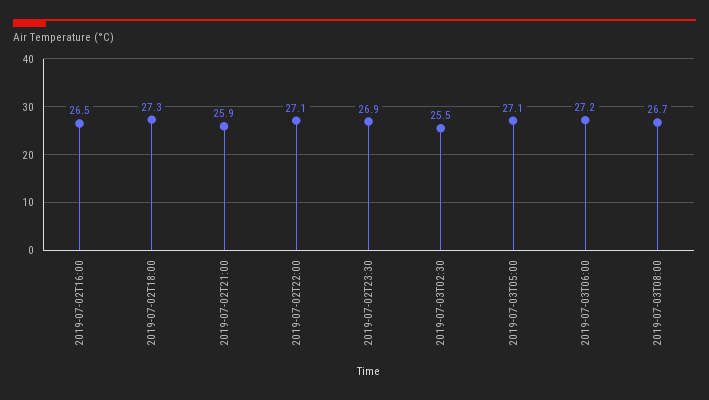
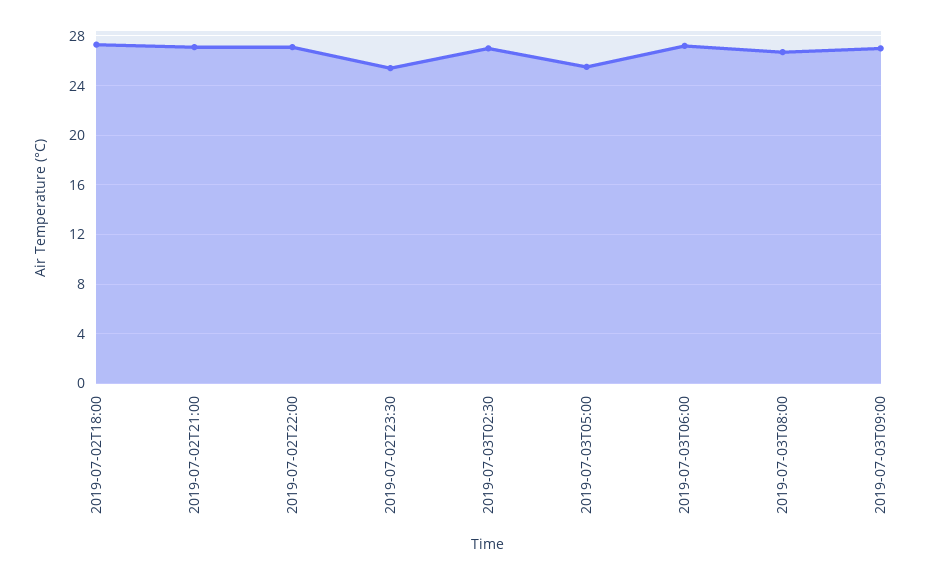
2019-07-02T16:00: 26.5 -> none
2019-07-02T21:00: 25.9 -> 27
2019-07-02T23:30: 26.9 -> 25.5
2019-07-03T02:30: 25.5 -> 27
2019-07-03T05:00: 27.1 -> 25.5
2019-07-03T09:00: none -> 27

